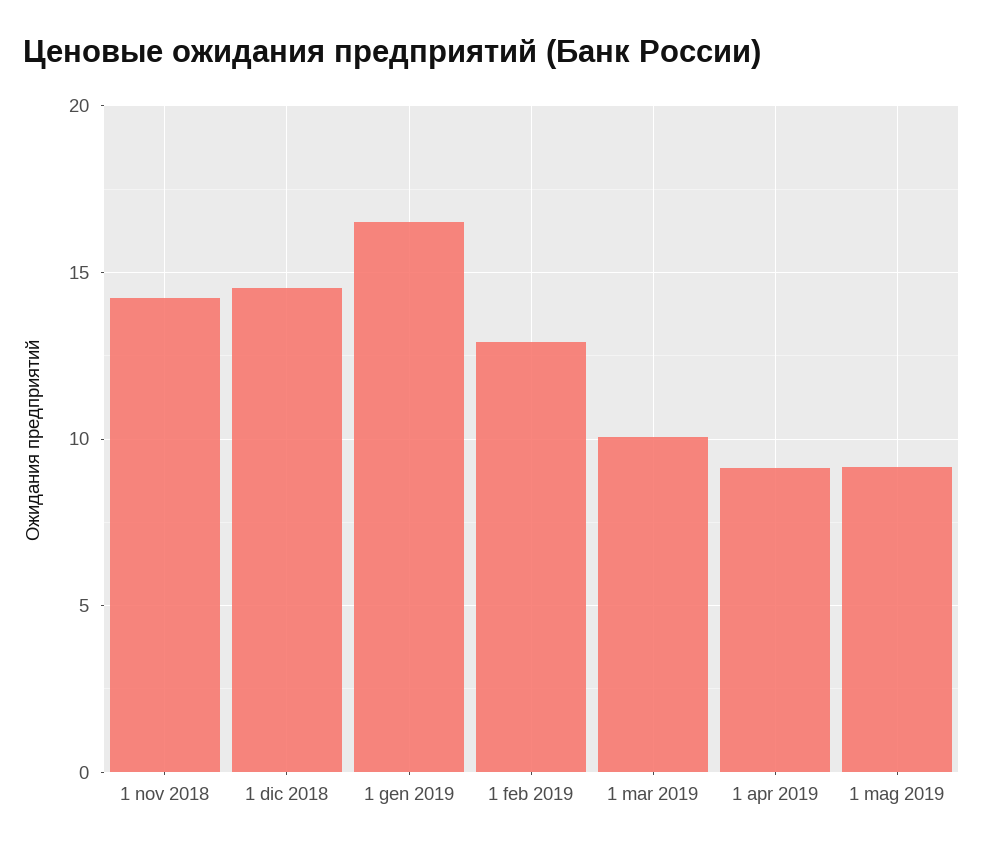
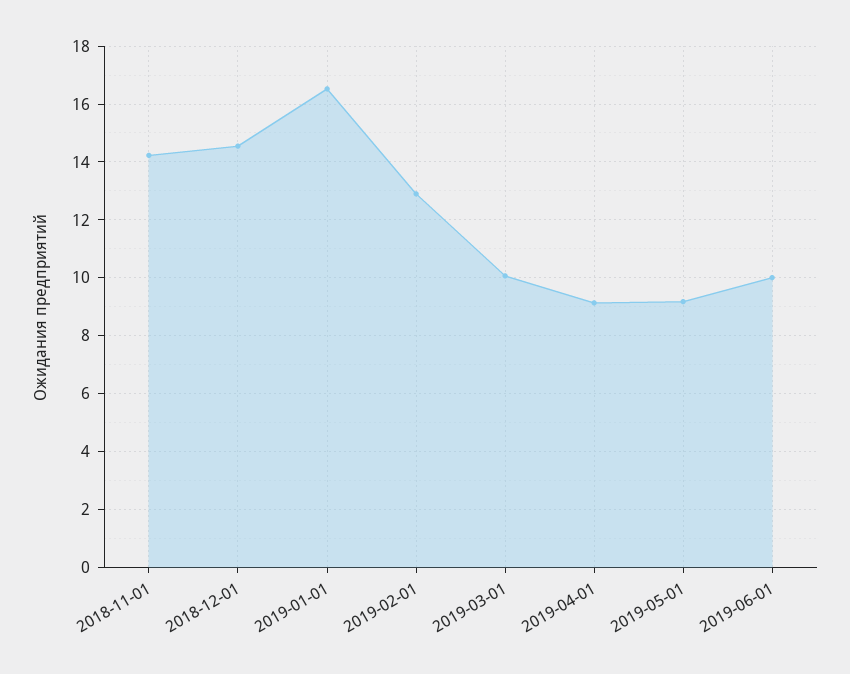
2019-06-01: none -> 10

